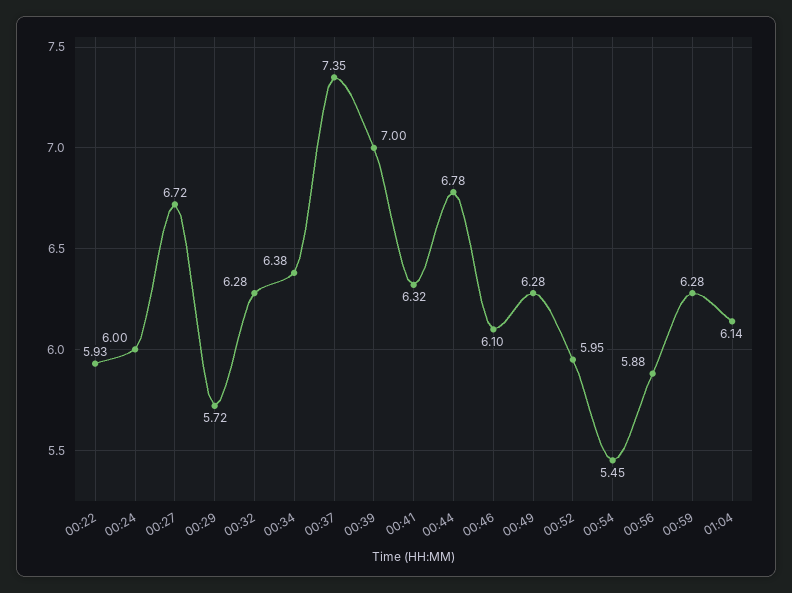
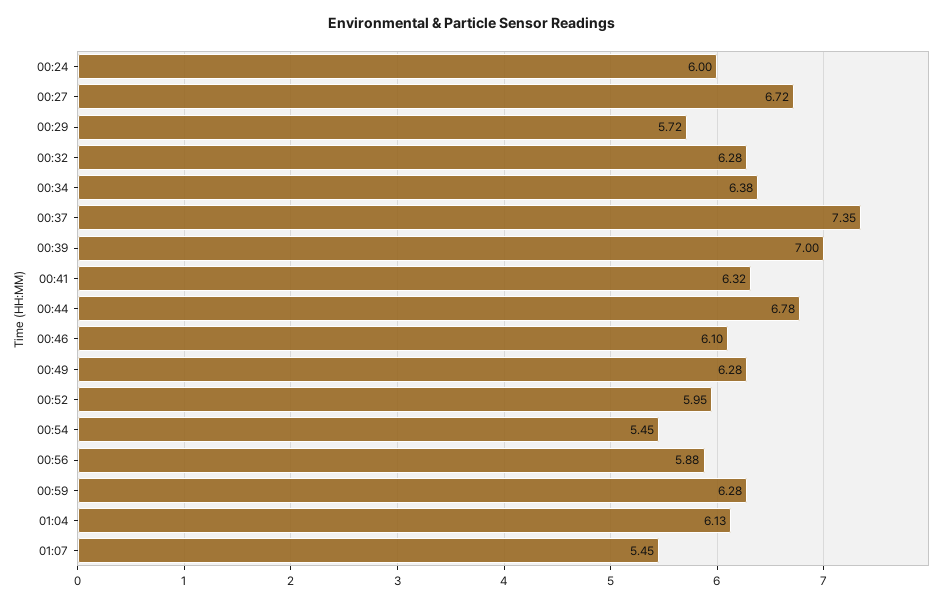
00:22: 5.93 -> none
01:04: 6.14 -> 6.13
01:07: none -> 5.45

